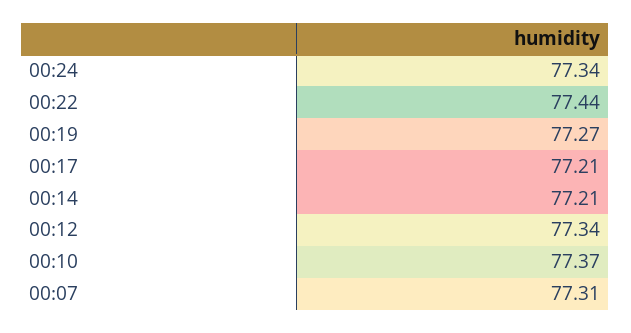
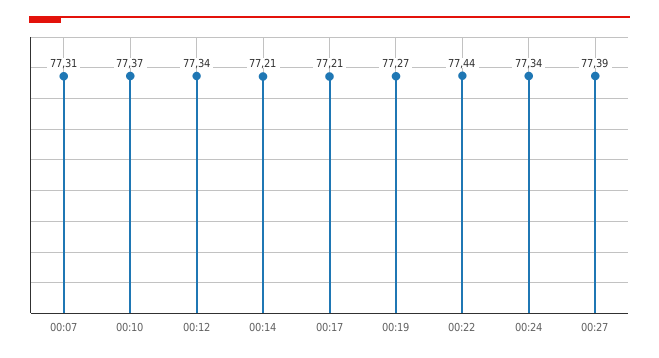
00:27: none -> 77.39

